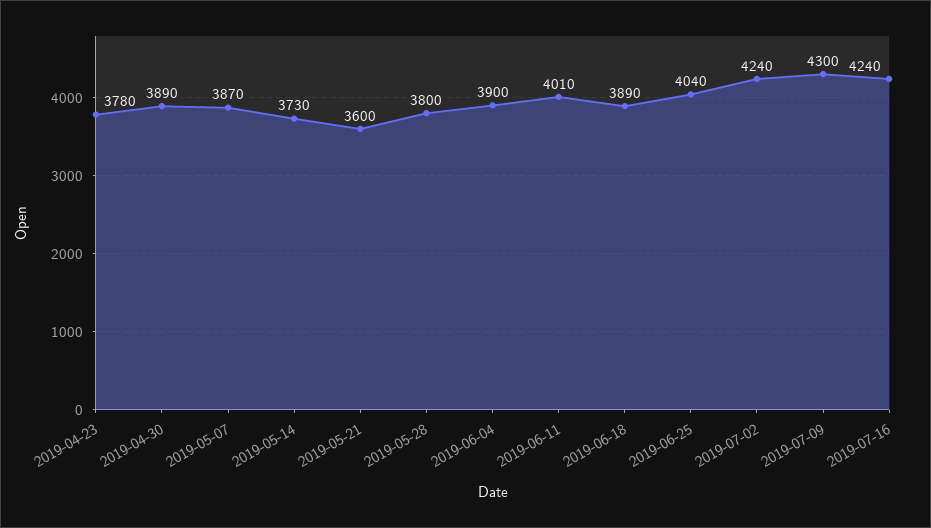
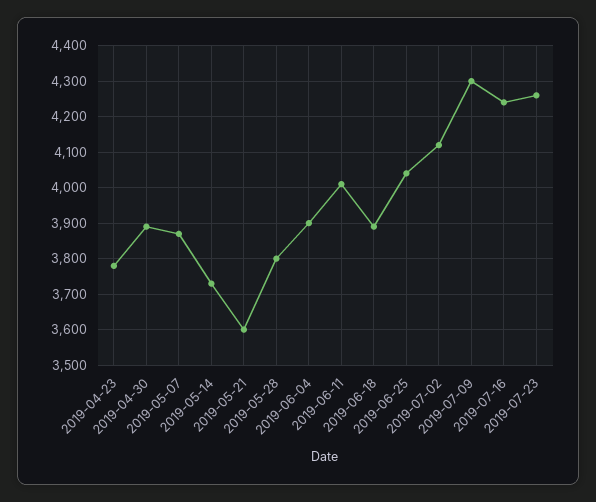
2019-07-02: 4240 -> 4120
2019-07-23: none -> 4260

